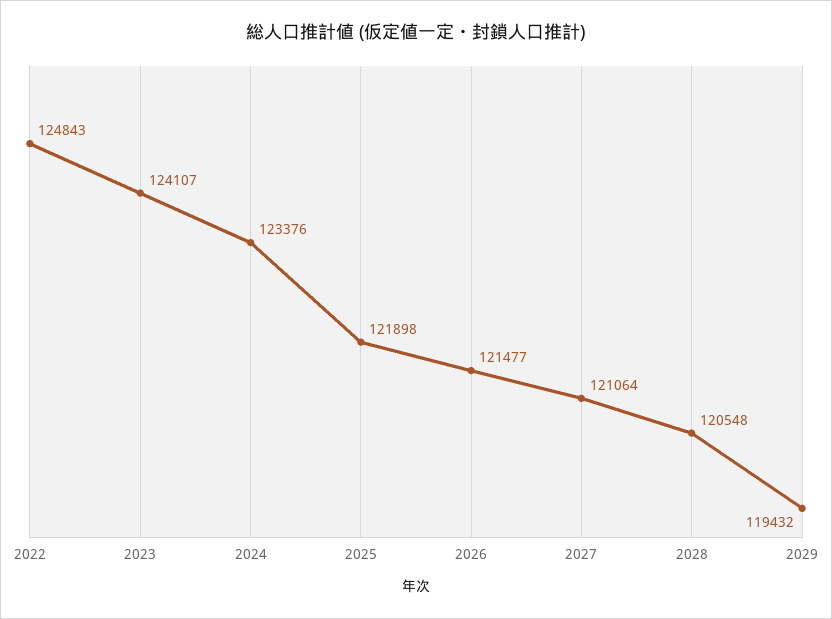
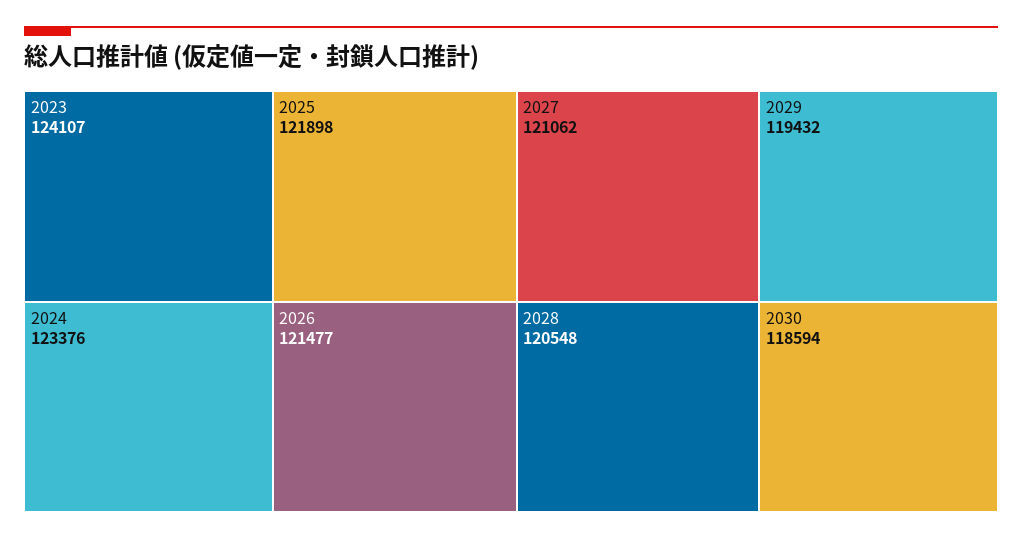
2022: 124843 -> none
2027: 121064 -> 121062
2030: none -> 118594

